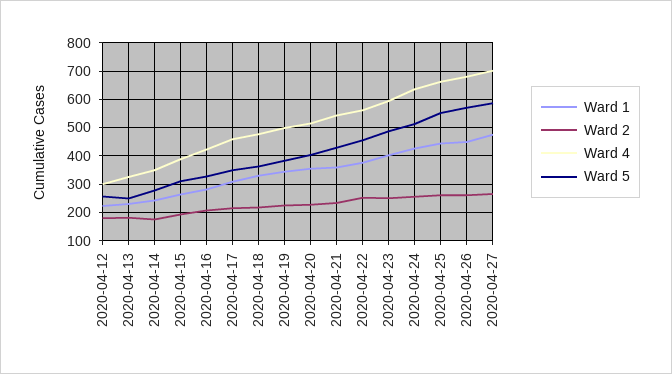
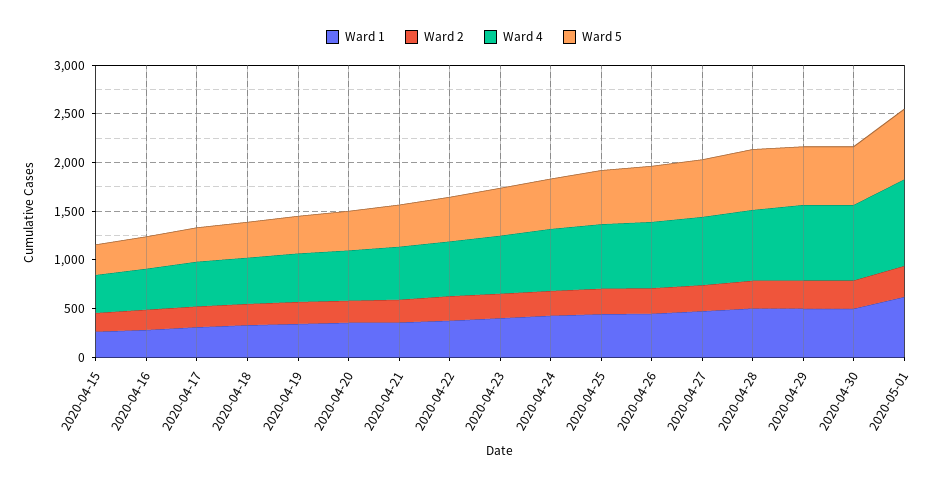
Ward 1, 2020-04-12: 225 -> none
Ward 2, 2020-04-12: 175 -> none
Ward 4, 2020-04-12: 300 -> none
Ward 5, 2020-04-12: 250 -> none
Ward 1, 2020-04-13: 225 -> none
Ward 2, 2020-04-13: 175 -> none
Ward 4, 2020-04-13: 325 -> none
Ward 5, 2020-04-13: 250 -> none
Ward 1, 2020-04-14: 250 -> none
Ward 2, 2020-04-14: 175 -> none
Ward 4, 2020-04-14: 350 -> none
Ward 5, 2020-04-14: 275 -> none
Ward 1, 2020-04-28: none -> 500
Ward 2, 2020-04-28: none -> 300
Ward 4, 2020-04-28: none -> 700
Ward 5, 2020-04-28: none -> 600
Ward 1, 2020-04-29: none -> 500
Ward 2, 2020-04-29: none -> 300
Ward 4, 2020-04-29: none -> 800
Ward 5, 2020-04-29: none -> 600
Ward 1, 2020-04-30: none -> 500
Ward 2, 2020-04-30: none -> 300
Ward 4, 2020-04-30: none -> 800
Ward 5, 2020-04-30: none -> 600
Ward 1, 2020-05-01: none -> 600
Ward 2, 2020-05-01: none -> 300
Ward 4, 2020-05-01: none -> 900
Ward 5, 2020-05-01: none -> 700

